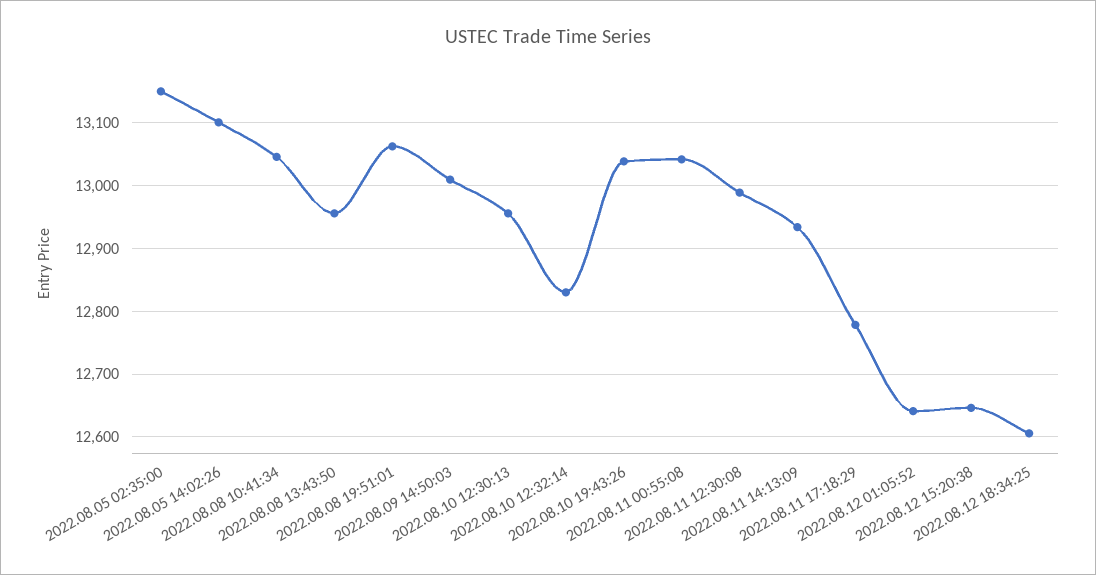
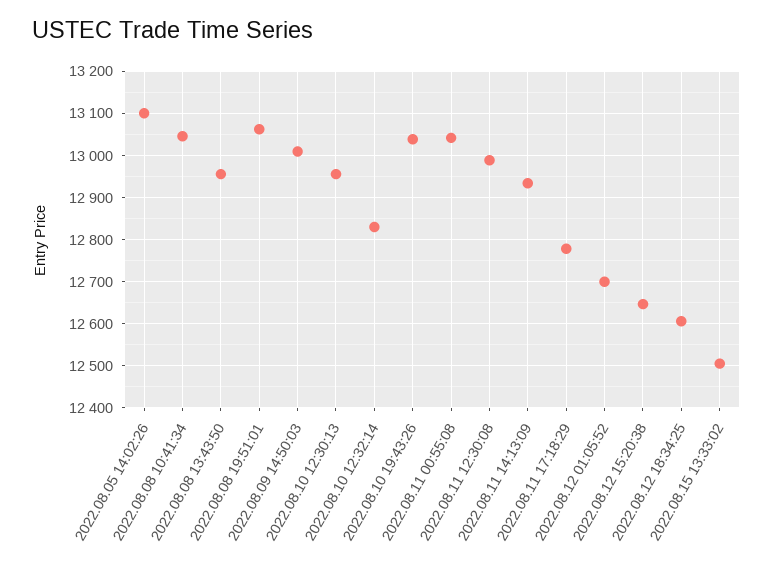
2022.08.05 02:35:00: 13150 -> none
2022.08.12 01:05:52: 12640 -> 12700
2022.08.15 13:33:02: none -> 12500

